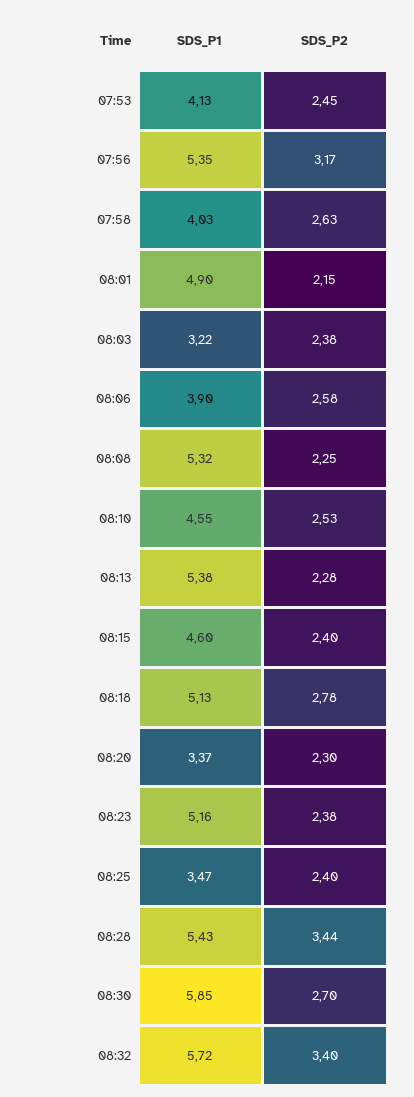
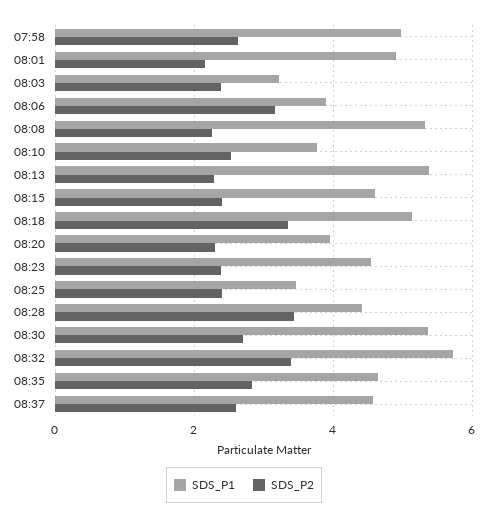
SDS_P1, 07:53: 4.13 -> none
SDS_P2, 07:53: 2.45 -> none
SDS_P1, 07:56: 5.35 -> none
SDS_P2, 07:56: 3.17 -> none
SDS_P1, 07:58: 4.03 -> 5
SDS_P2, 08:06: 2.58 -> 3.2
SDS_P1, 08:10: 4.55 -> 3.8
SDS_P2, 08:18: 2.78 -> 3.4
SDS_P1, 08:20: 3.37 -> 4
SDS_P1, 08:23: 5.16 -> 4.6
SDS_P1, 08:28: 5.43 -> 4.4
SDS_P1, 08:30: 5.85 -> 5.4
SDS_P1, 08:35: none -> 4.6
SDS_P2, 08:35: none -> 2.8
SDS_P1, 08:37: none -> 4.6
SDS_P2, 08:37: none -> 2.6

